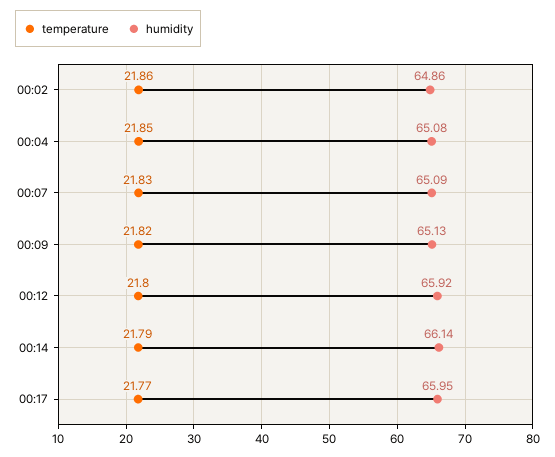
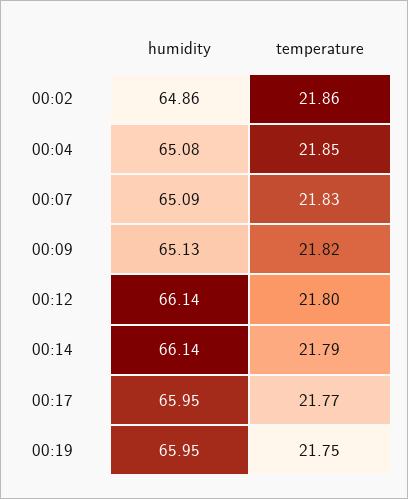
humidity, 00:12: 65.92 -> 66.14
humidity, 00:19: none -> 65.95
temperature, 00:19: none -> 21.75

